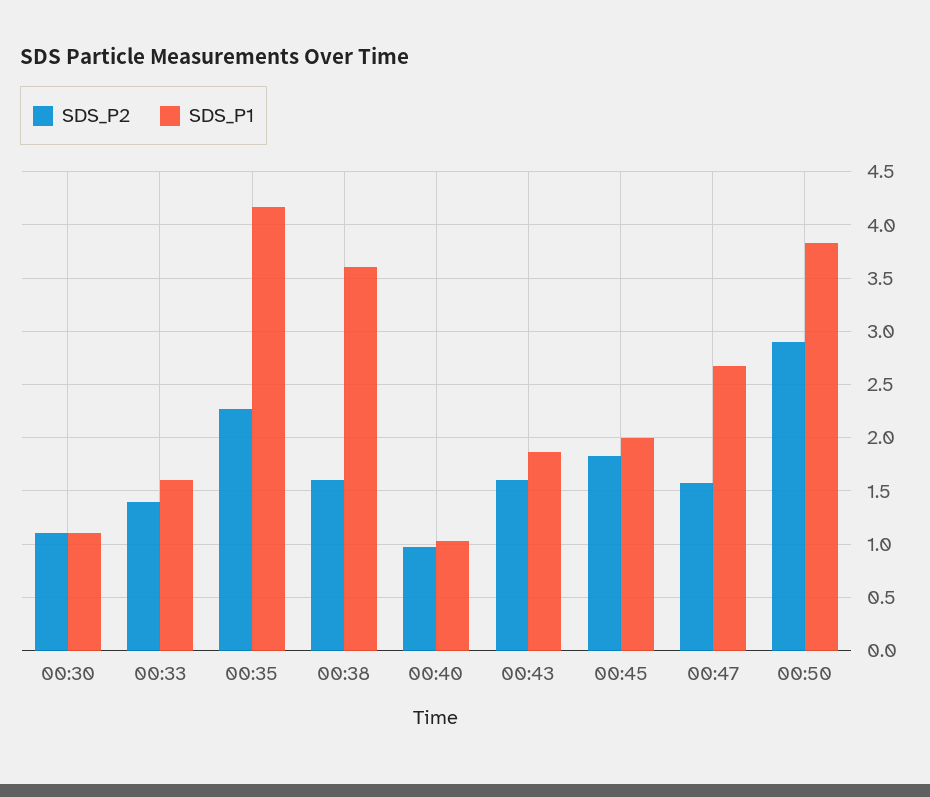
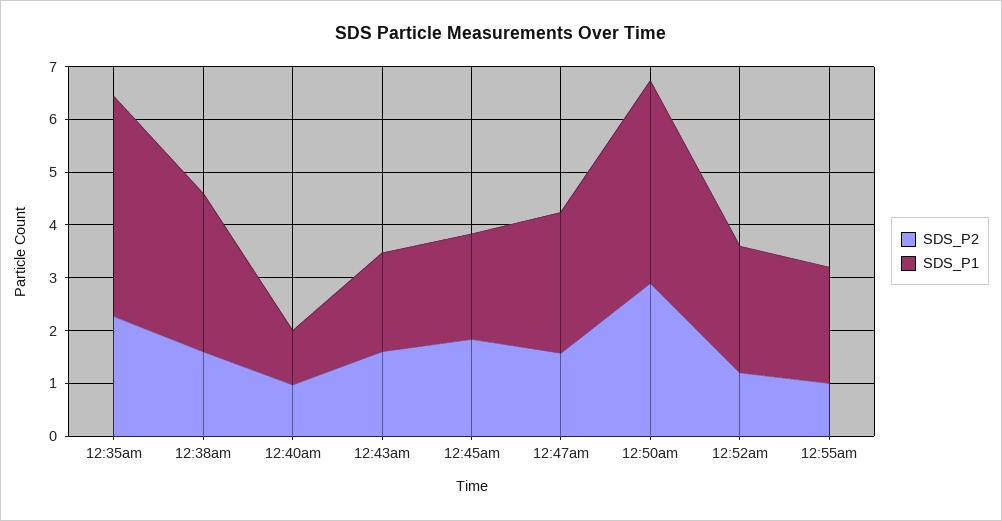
SDS_P2, 00:30: 1.1 -> none
SDS_P1, 00:30: 1.1 -> none
SDS_P2, 00:33: 1.4 -> none
SDS_P1, 00:33: 1.6 -> none
SDS_P1, 00:38: 3.6 -> 3
SDS_P2, 12:52am: none -> 1.2
SDS_P1, 12:52am: none -> 2.4
SDS_P2, 12:55am: none -> 1
SDS_P1, 12:55am: none -> 2.2

